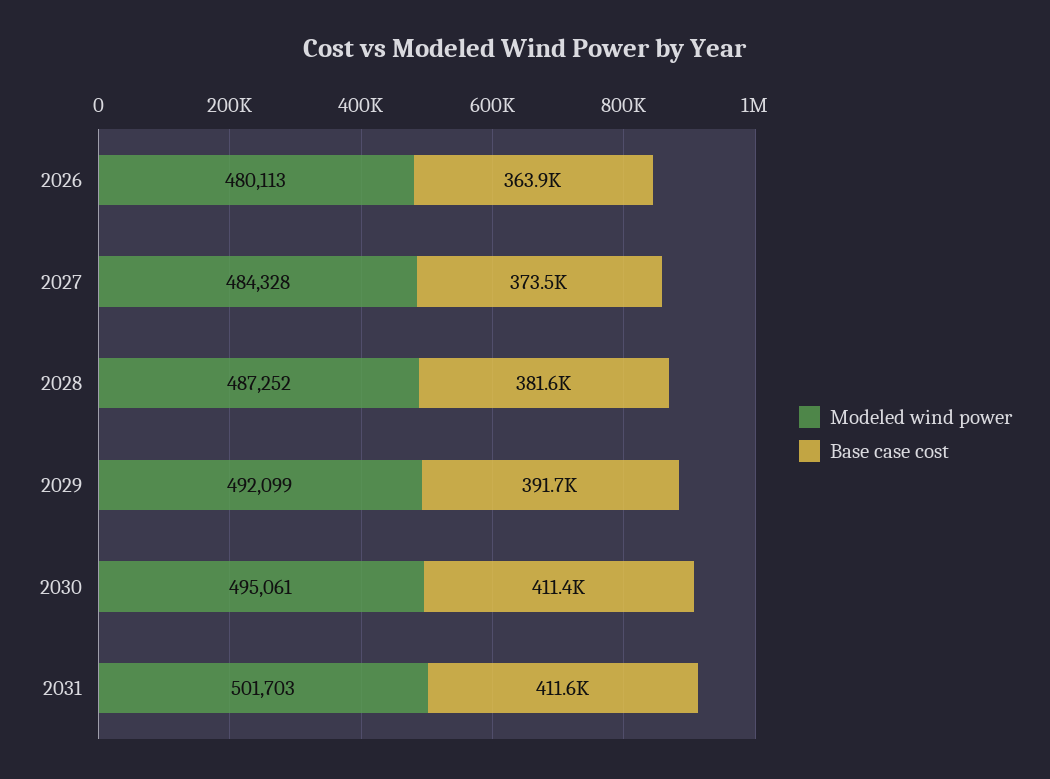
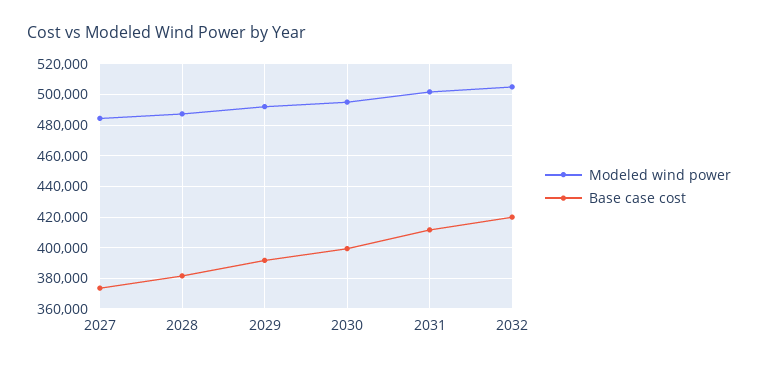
Modeled wind power, 2026: 480113 -> none
Base case cost, 2026: 363900 -> none
Base case cost, 2030: 411400 -> 400000
Modeled wind power, 2032: none -> 505000
Base case cost, 2032: none -> 420000

